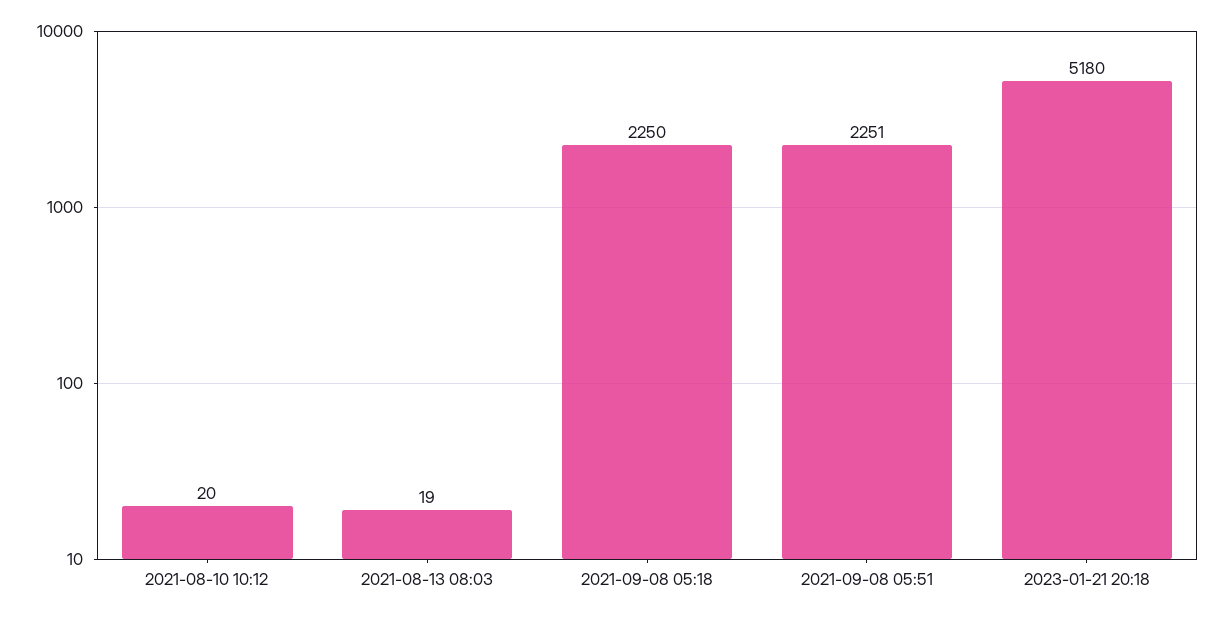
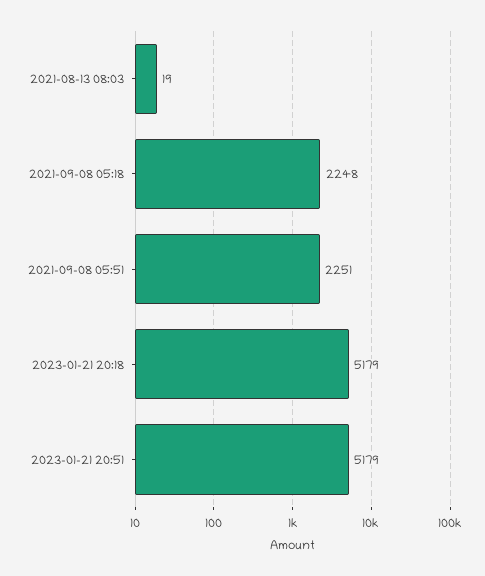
2021-08-10 10:12: 20 -> none
2021-09-08 05:18: 2250 -> 2248
2023-01-21 20:18: 5180 -> 5179
2023-01-21 20:51: none -> 5179

